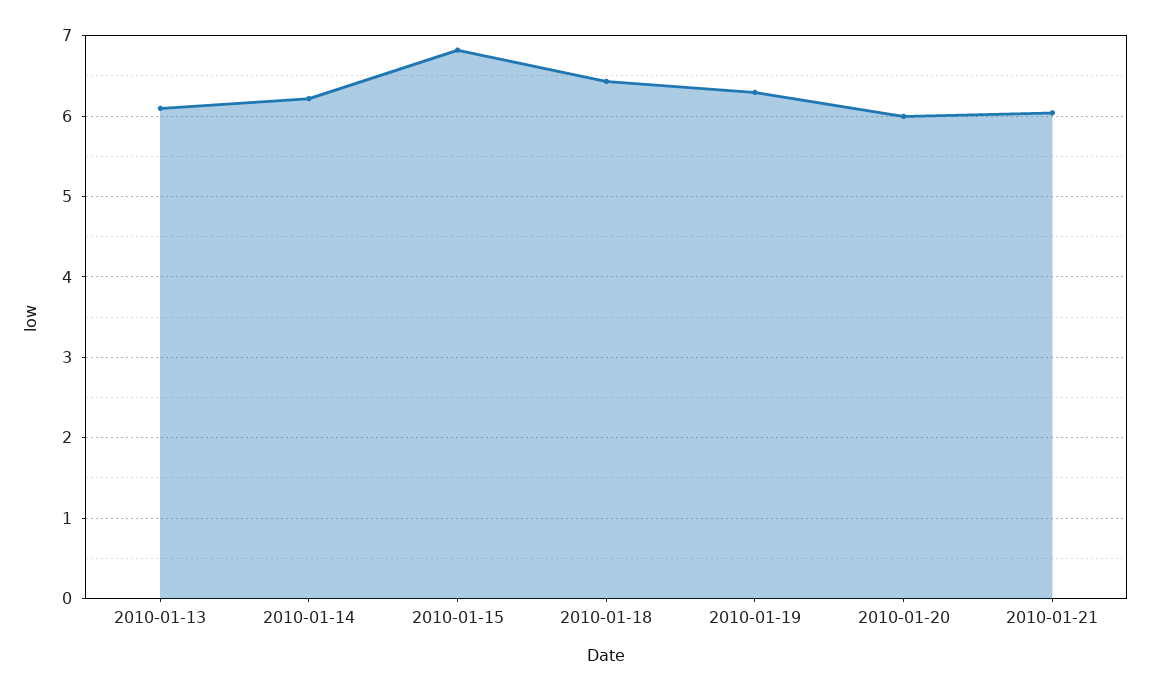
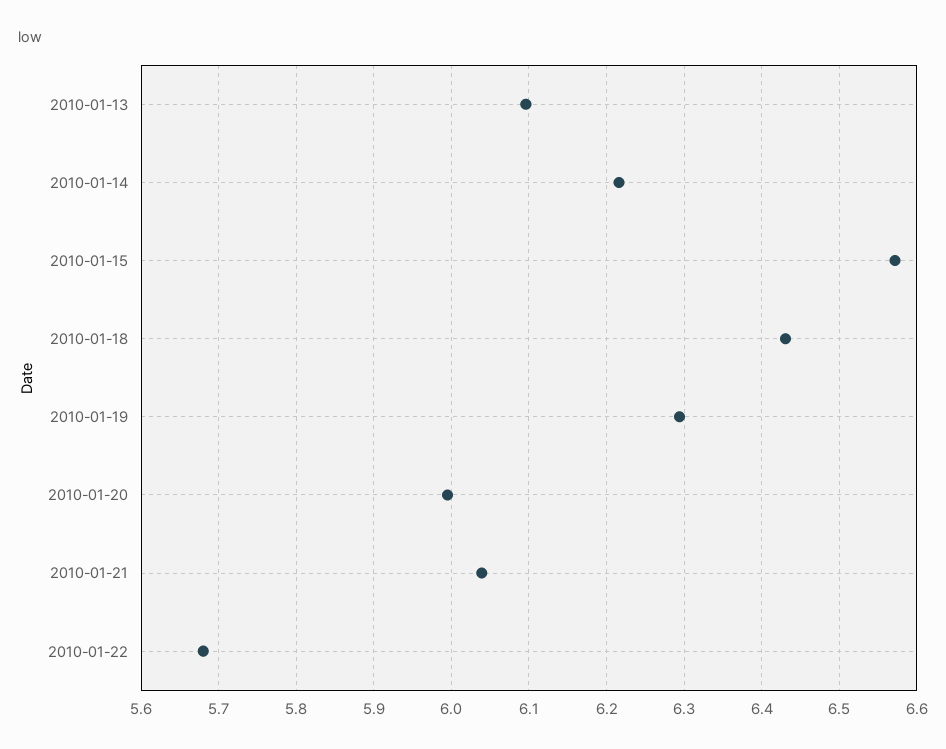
2010-01-15: 6.8 -> 6.57
2010-01-22: none -> 5.68

